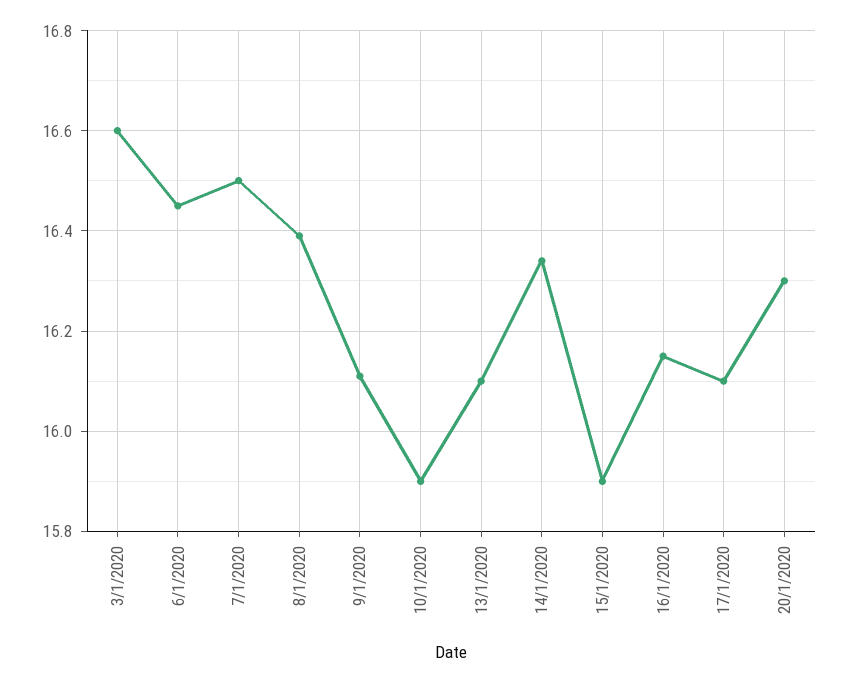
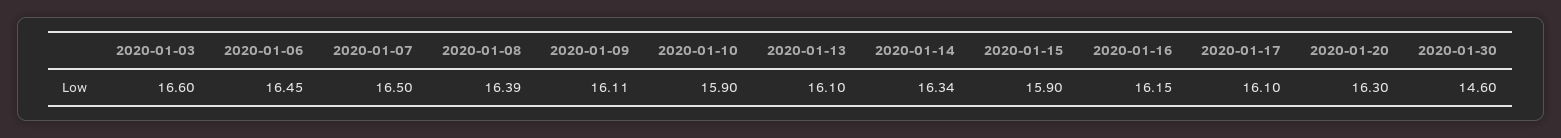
2020-01-30: none -> 14.6

